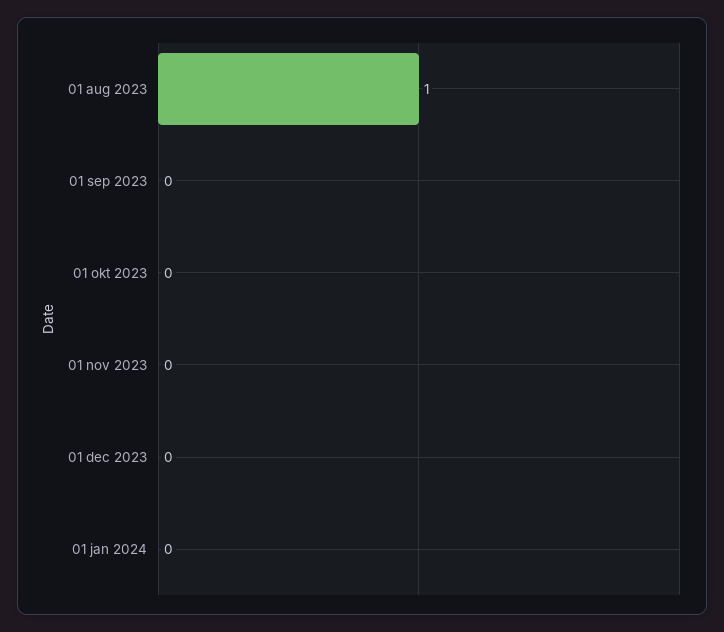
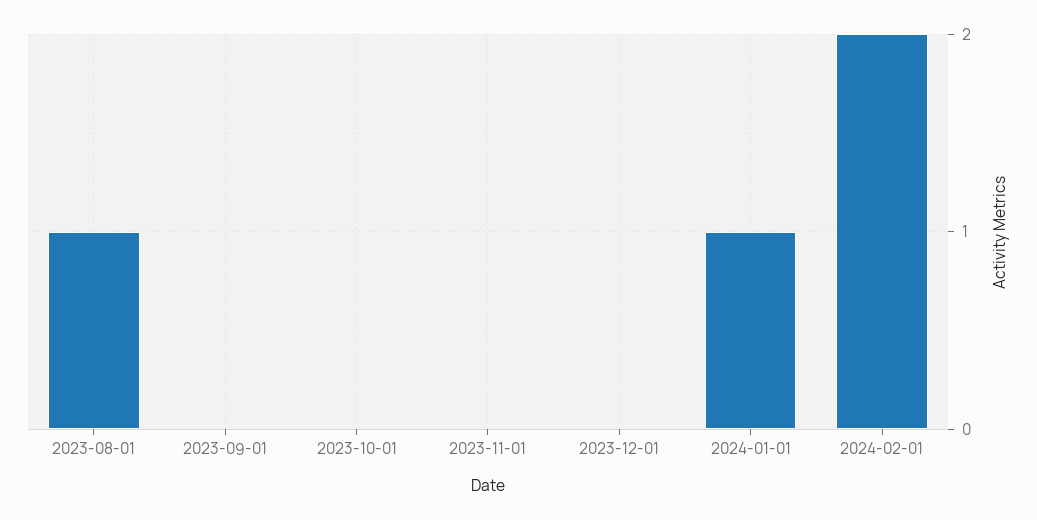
01 jan 2024: 0 -> 1
2024-02-01: none -> 2

